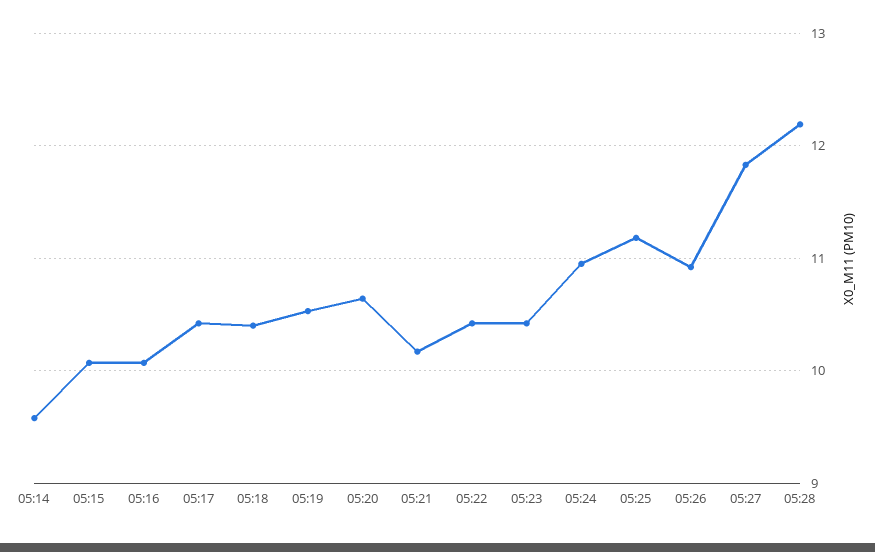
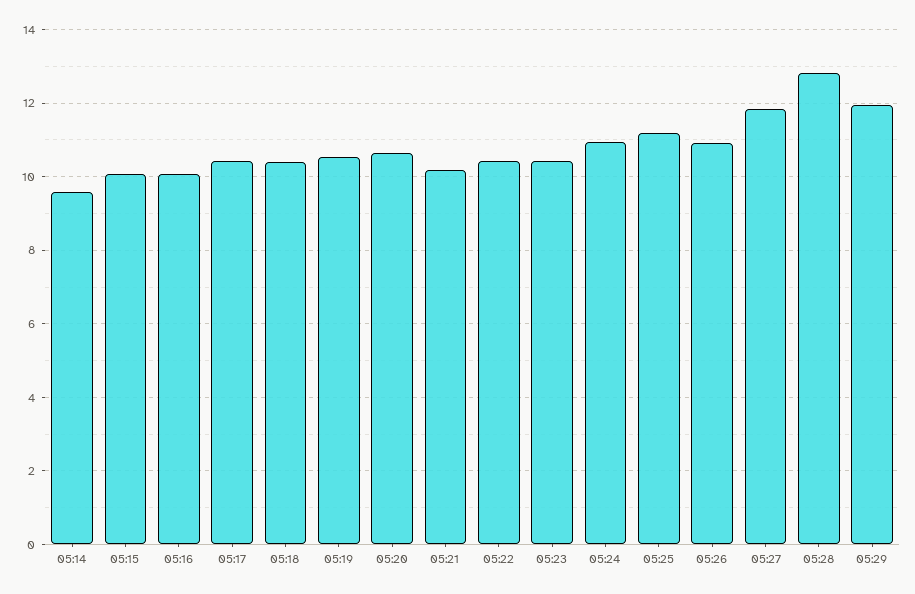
05:28: 12.2 -> 12.8
05:29: none -> 12

